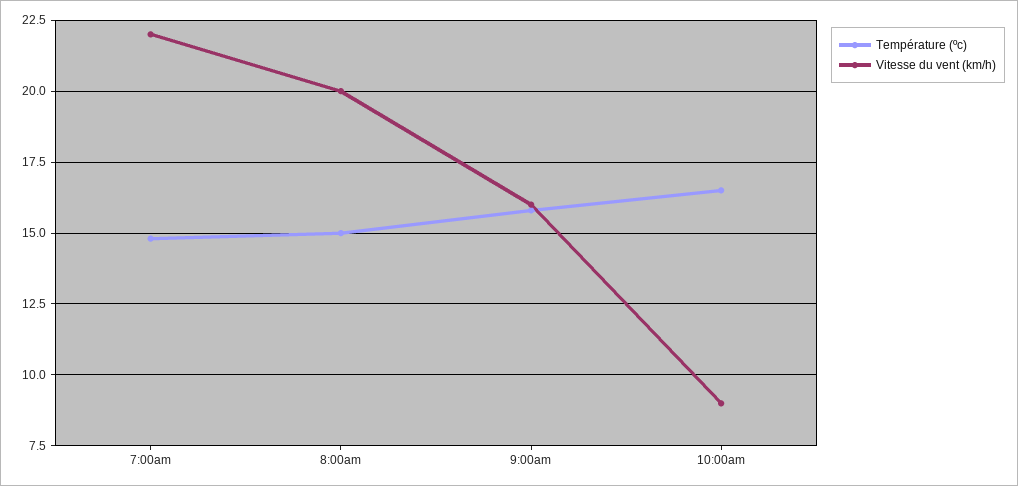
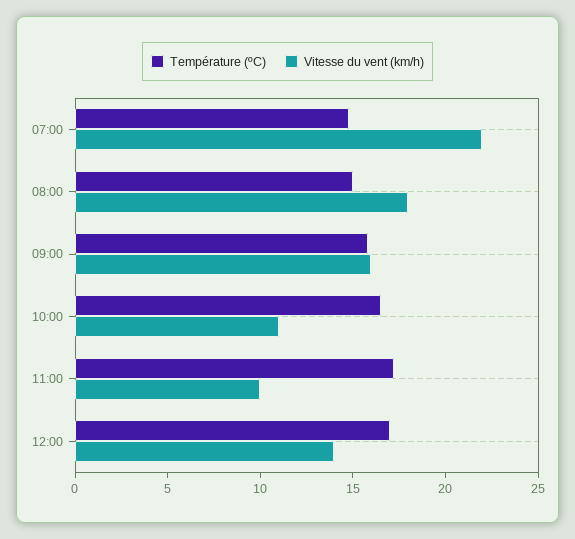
Vitesse du vent (km/h), 8:00am: 20 -> 18
Vitesse du vent (km/h), 10:00am: 9 -> 11
Température (ºc), 11:00: none -> 17
Vitesse du vent (km/h), 11:00: none -> 10
Température (ºc), 12:00: none -> 17
Vitesse du vent (km/h), 12:00: none -> 14

